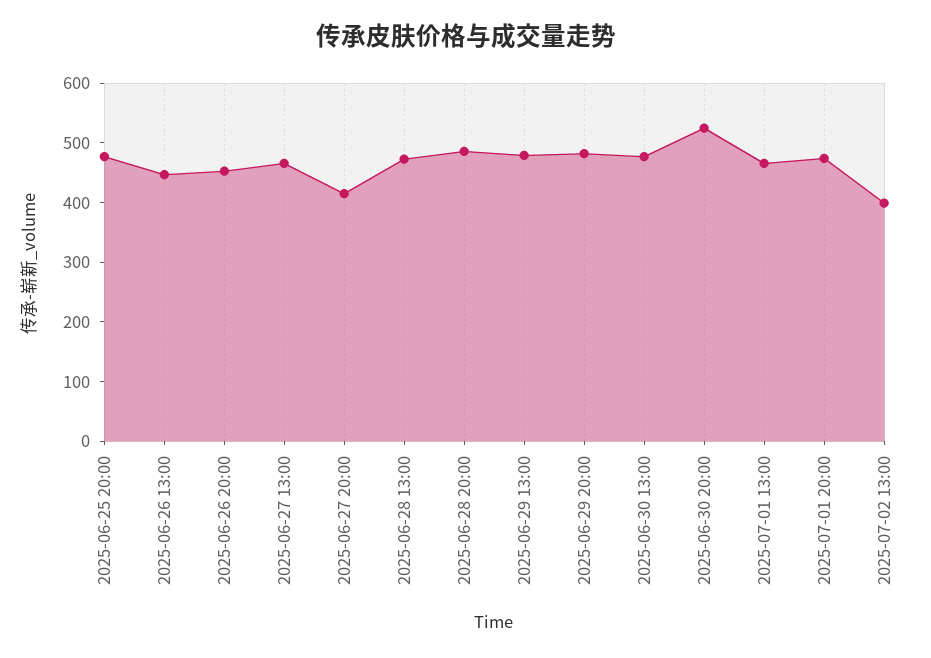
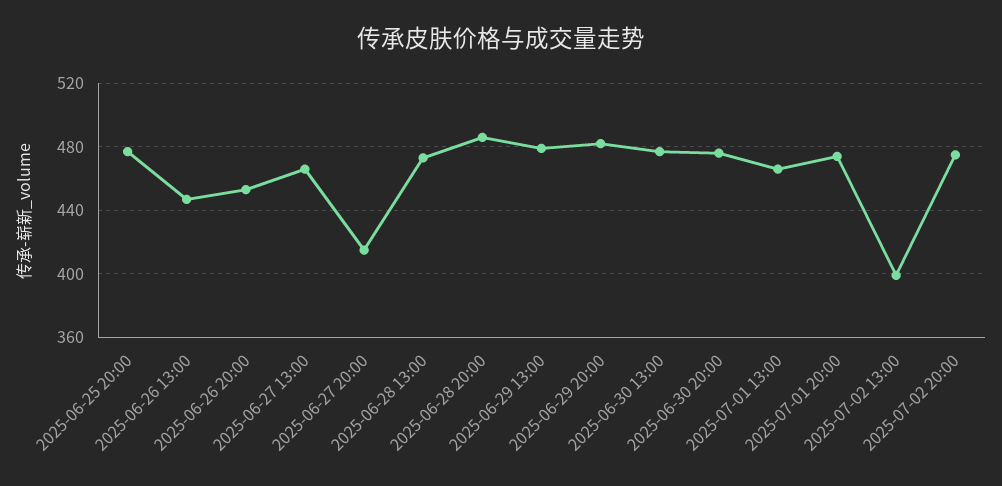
2025-06-30 20:00: 520 -> 475
2025-07-02 20:00: none -> 475

